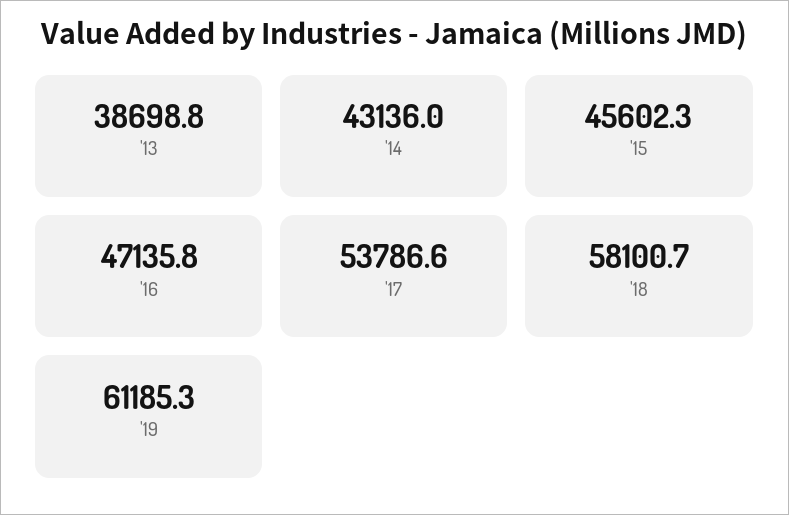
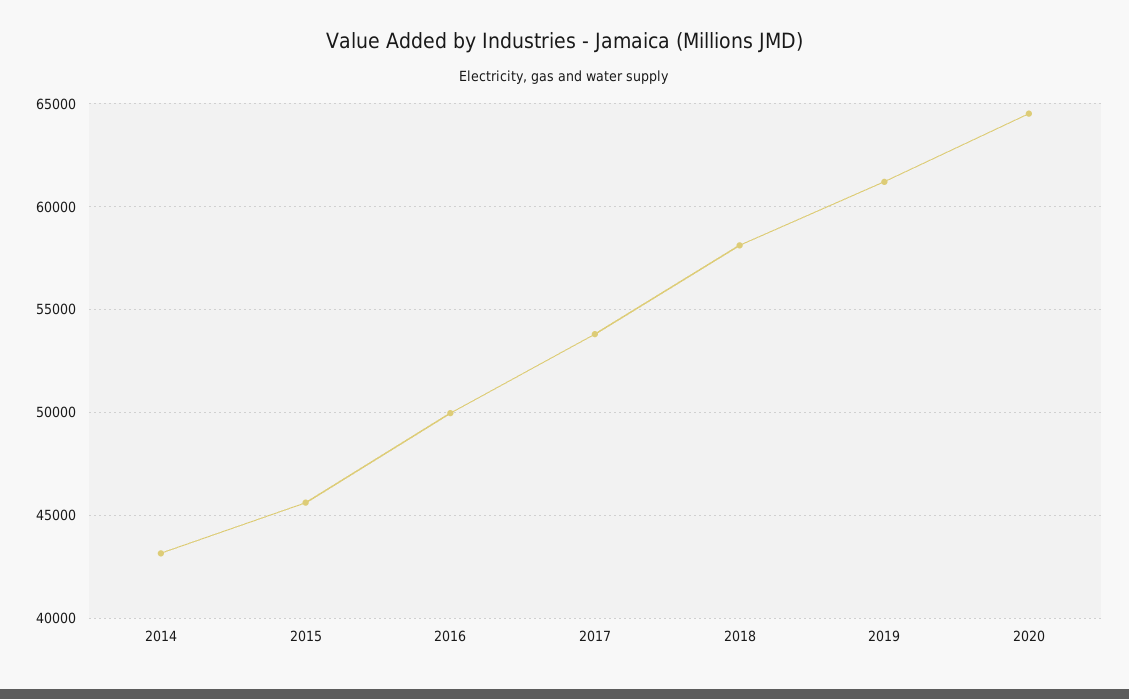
'13: 38698.8 -> none
'16: 47135.8 -> 50000
2020: none -> 64500

